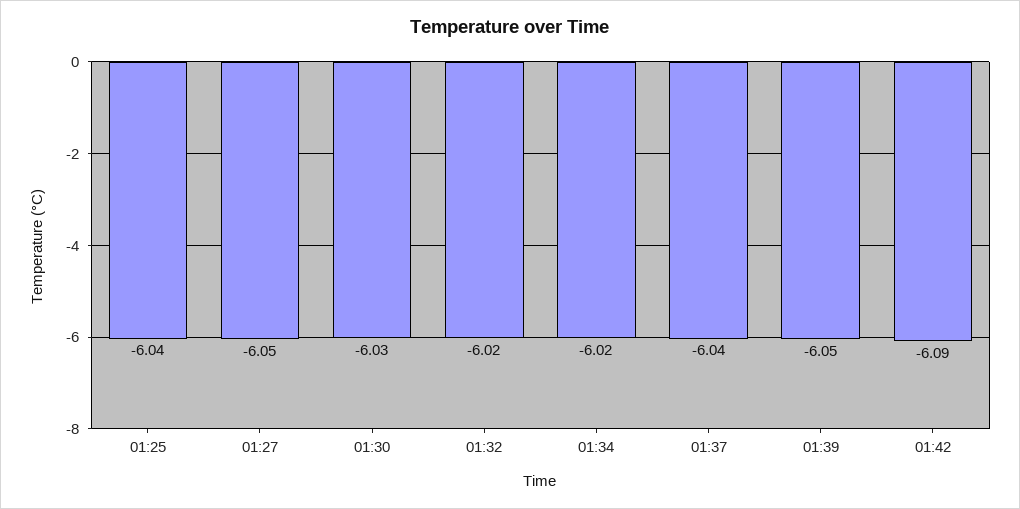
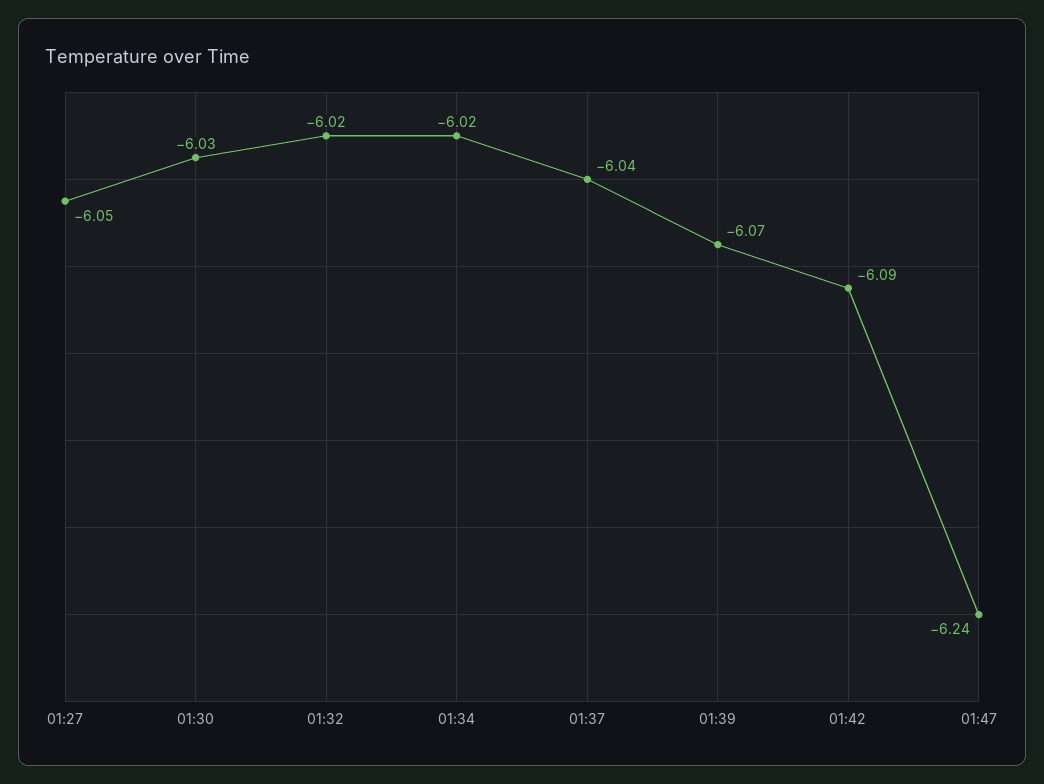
01:25: -6.04 -> none
01:39: -6.05 -> -6.07
01:47: none -> -6.24

